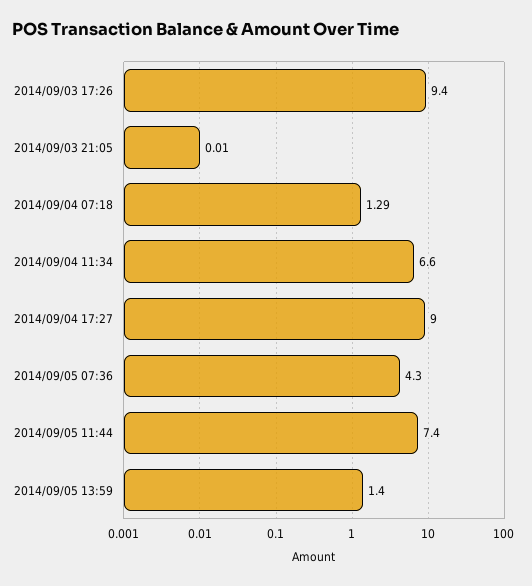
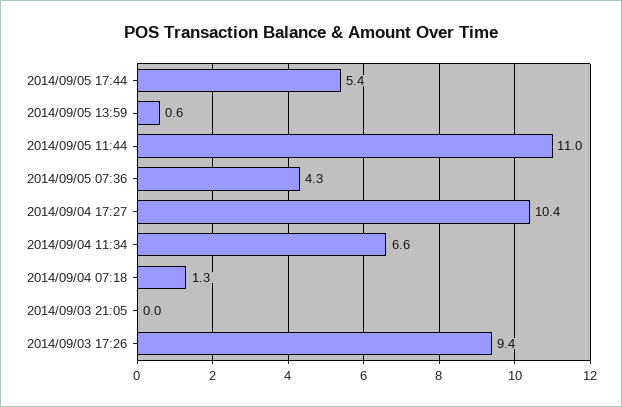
2014/09/04 17:27: 9 -> 10.4
2014/09/05 11:44: 7.4 -> 11
2014/09/05 13:59: 1.4 -> 0.6
2014/09/05 17:44: none -> 5.4

